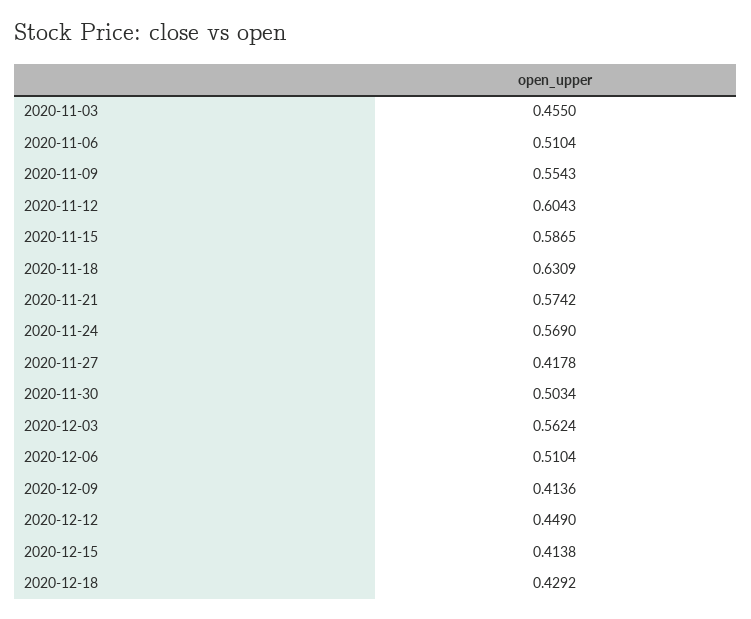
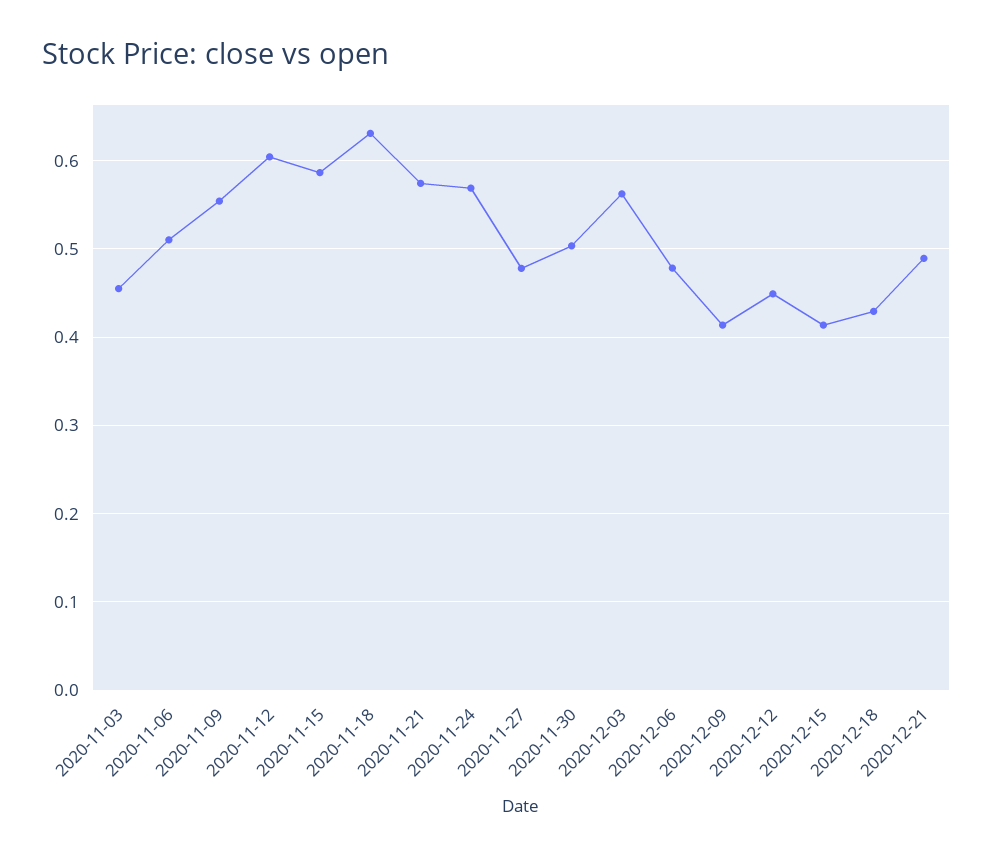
2020-11-27: 0.4178 -> 0.48
2020-12-06: 0.5104 -> 0.48
2020-12-21: none -> 0.49

